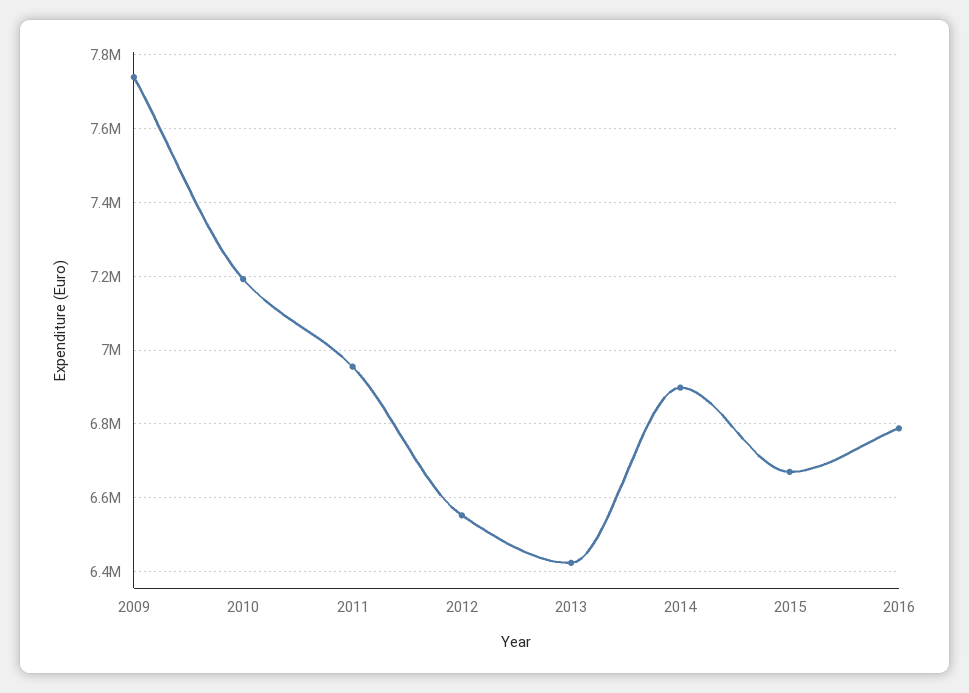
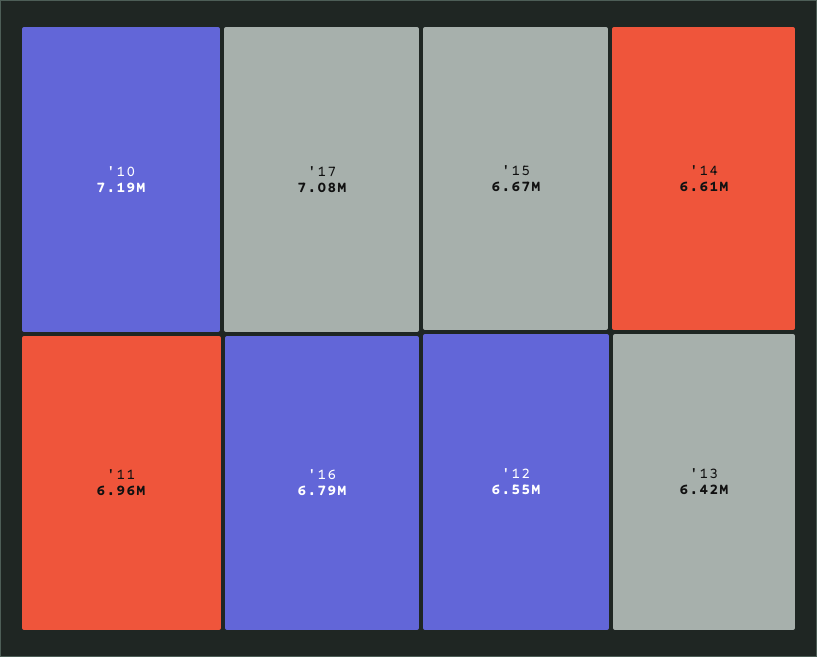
2009: 7740000 -> none
2014: 6900000 -> 6610000
'17: none -> 7080000

